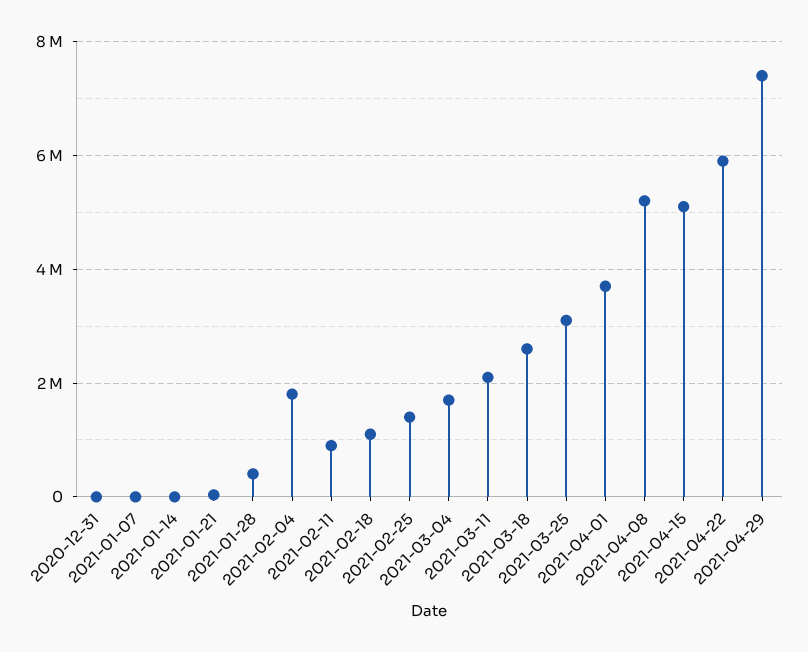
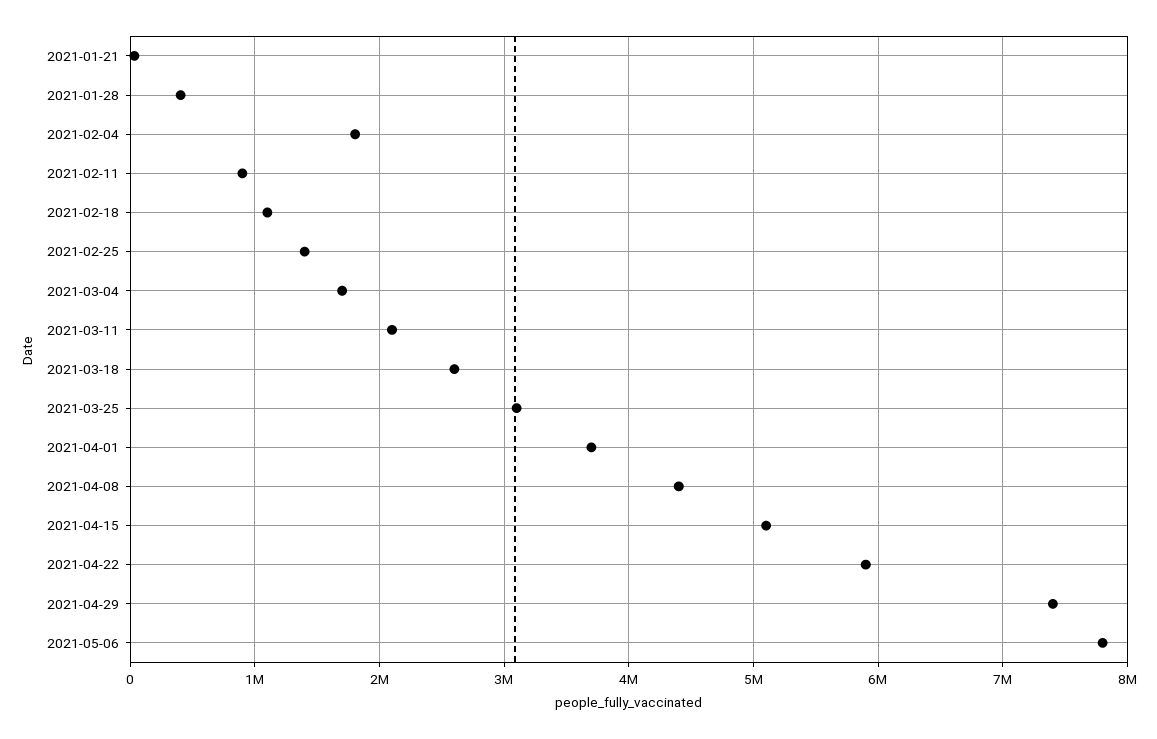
2020-12-31: 0 -> none
2021-01-07: 0 -> none
2021-01-14: 0 -> none
2021-04-08: 5200000 -> 4400000
2021-05-06: none -> 7800000

